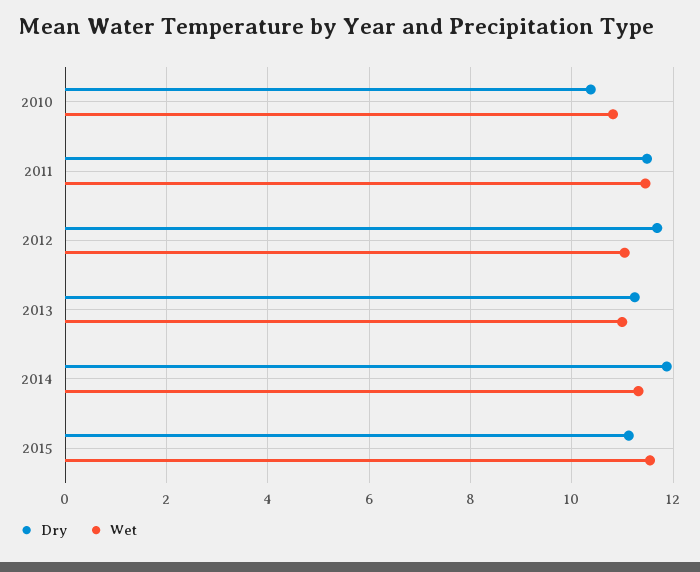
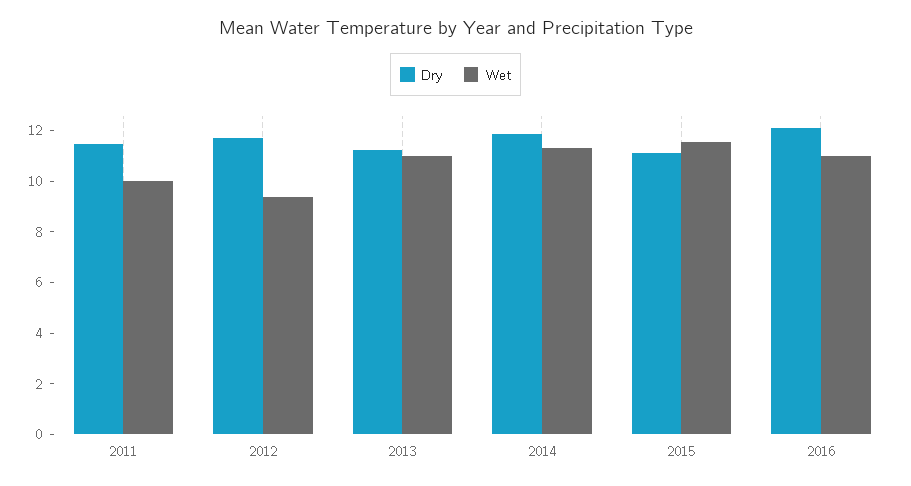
Dry, 2010: 10.4 -> none
Wet, 2010: 10.8 -> none
Wet, 2011: 11.4 -> 10
Wet, 2012: 11 -> 9.5
Dry, 2016: none -> 12
Wet, 2016: none -> 11

